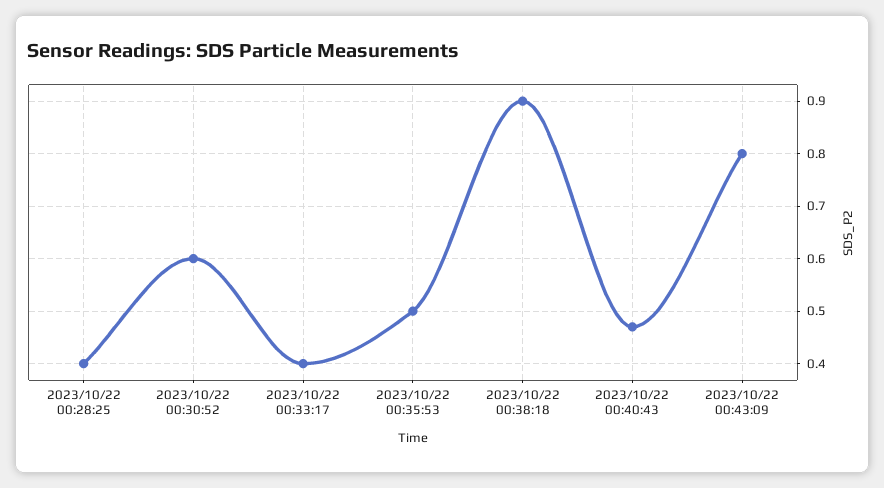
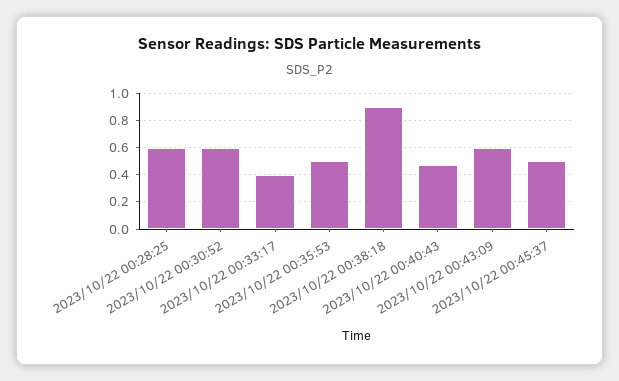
2023/10/22 00:28:25: 0.4 -> 0.6
2023/10/22 00:43:09: 0.8 -> 0.6
2023/10/22 00:45:37: none -> 0.5

